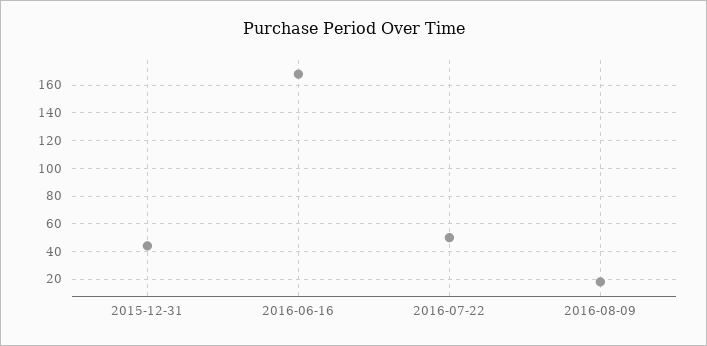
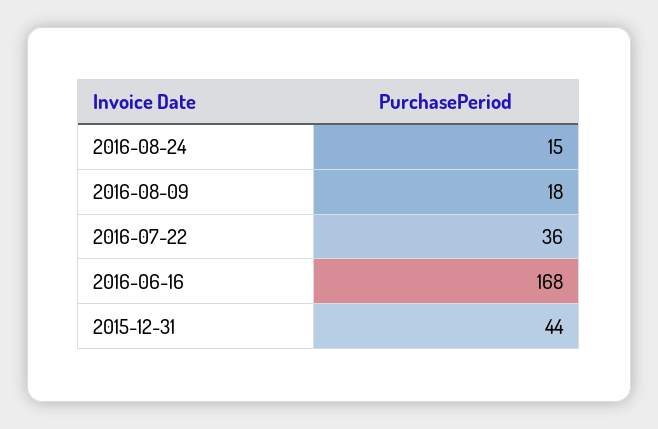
2016-07-22: 50 -> 36
2016-08-24: none -> 15

